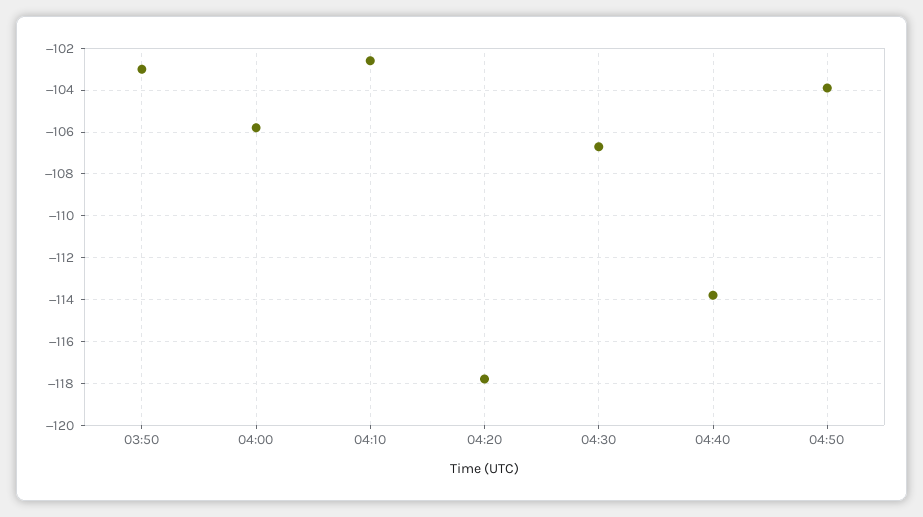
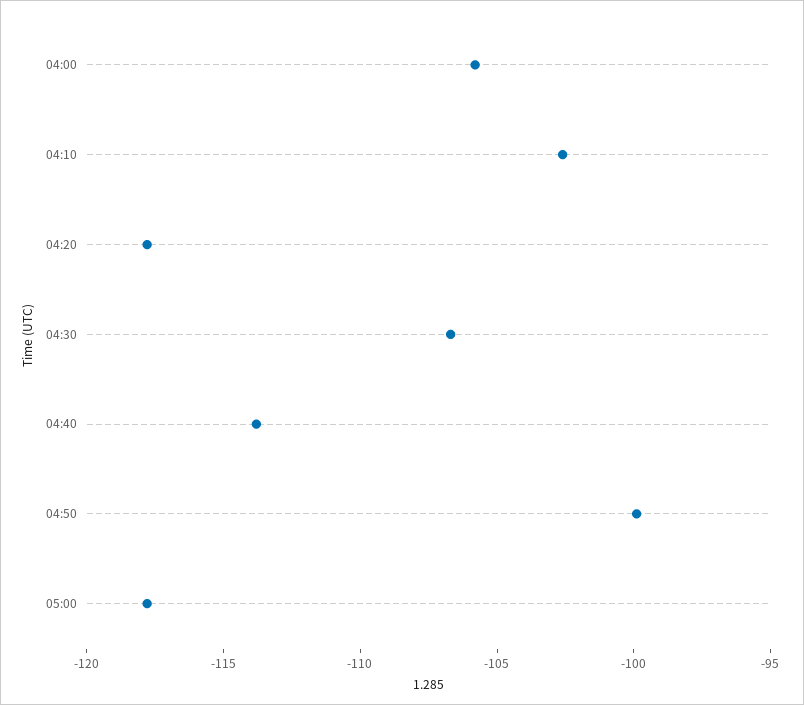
03:50: -103 -> none
04:50: -104 -> -100
05:00: none -> -118

